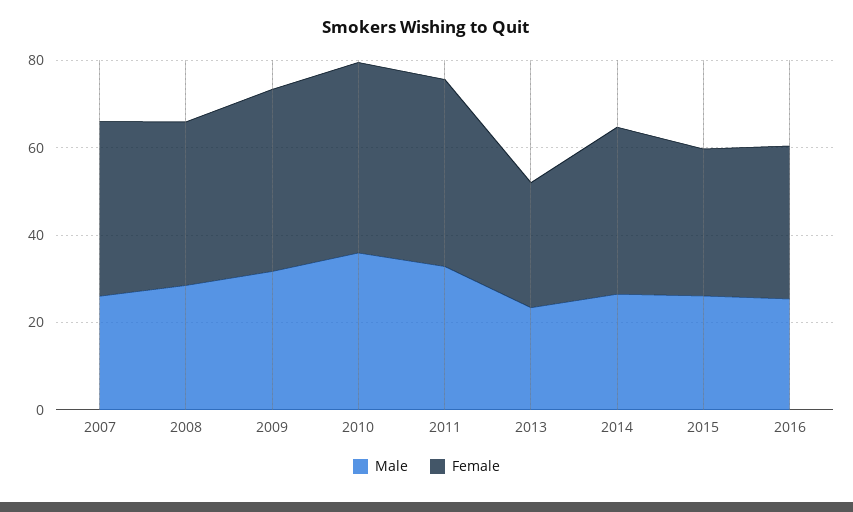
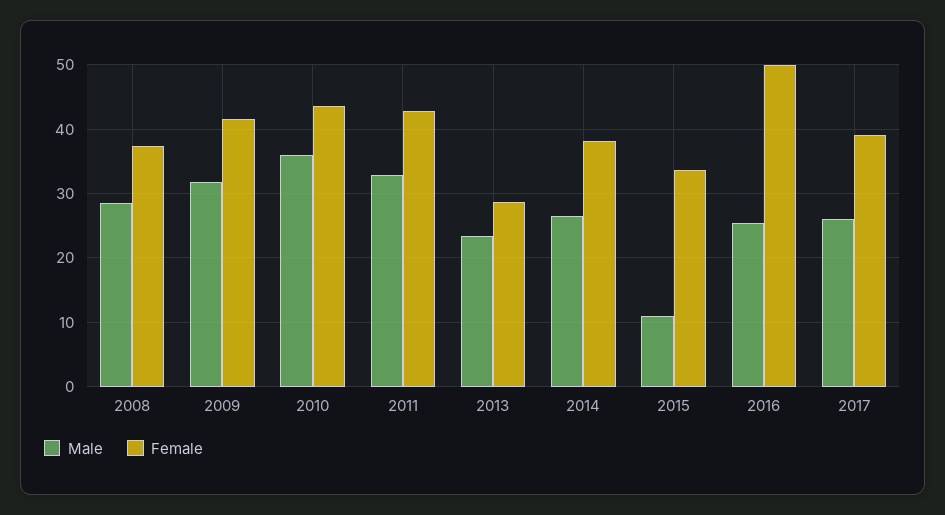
Male, 2007: 25 -> none
Female, 2007: 40 -> none
Male, 2015: 25 -> 11
Female, 2016: 35 -> 50
Male, 2017: none -> 26
Female, 2017: none -> 39

